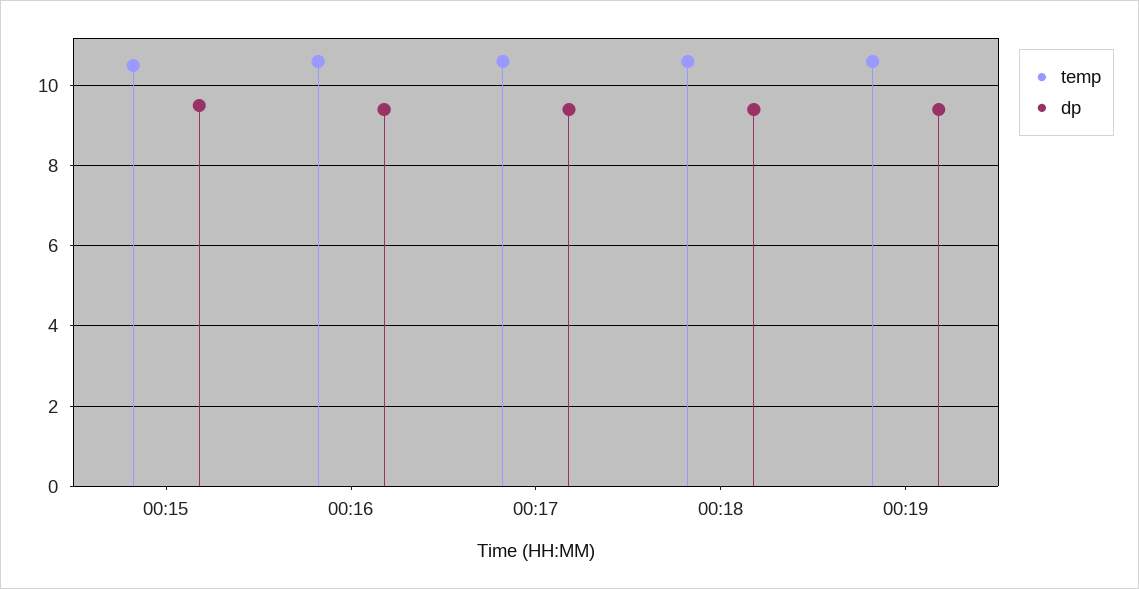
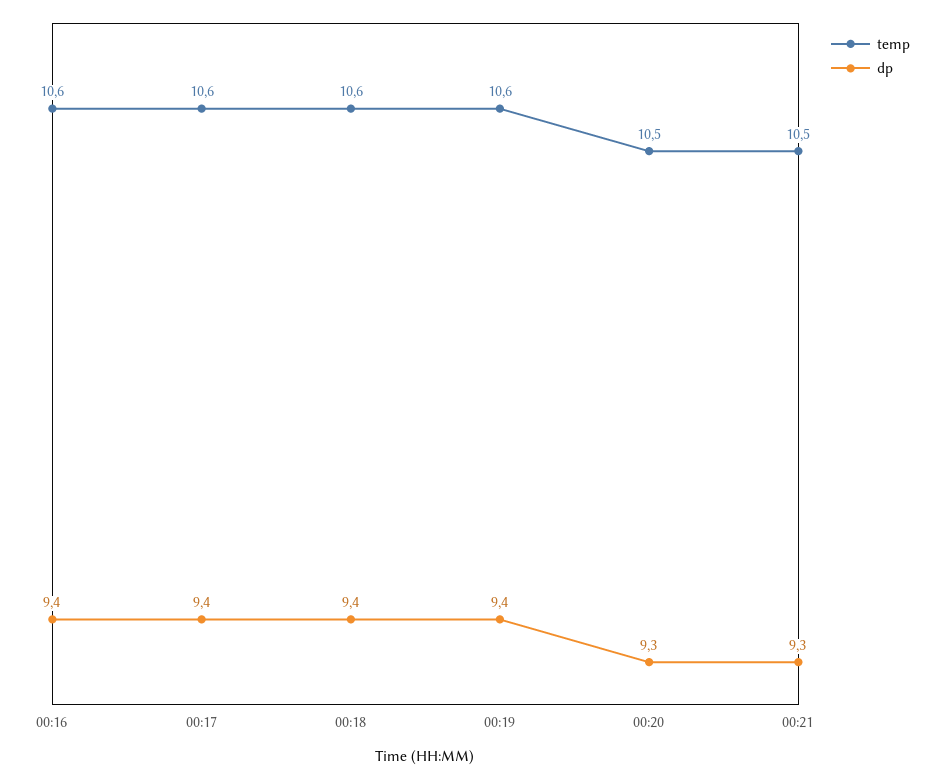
temp, 00:15: 10.5 -> none
dp, 00:15: 9.5 -> none
temp, 00:20: none -> 10.5
dp, 00:20: none -> 9.3
temp, 00:21: none -> 10.5
dp, 00:21: none -> 9.3

